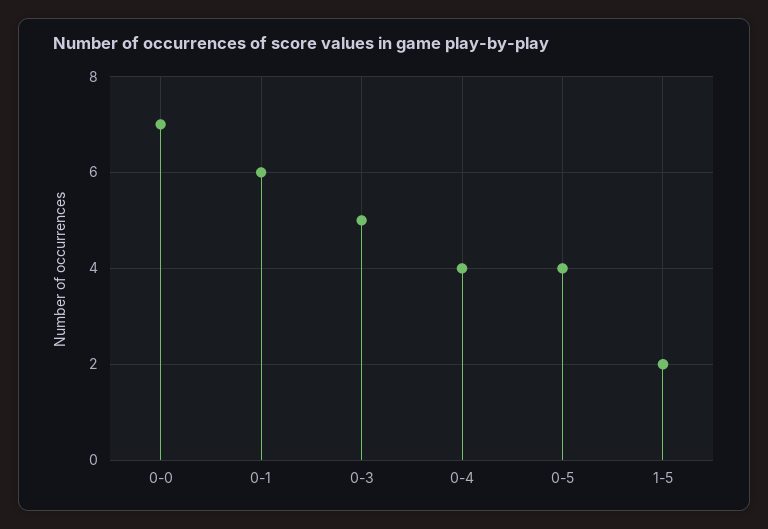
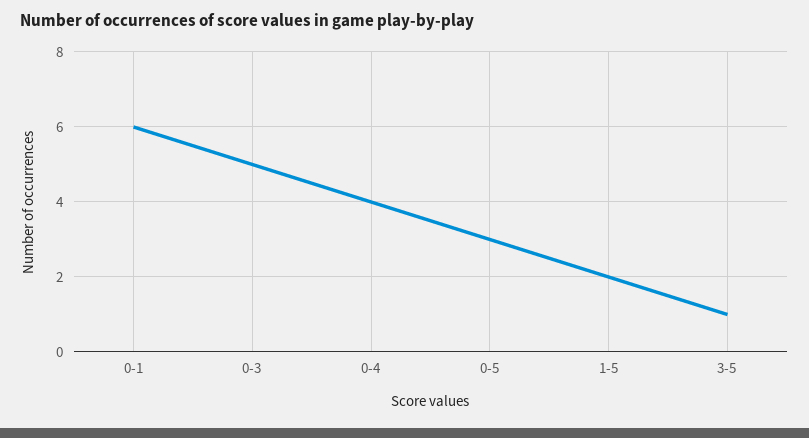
0-0: 7 -> none
0-5: 4 -> 3
3-5: none -> 1

